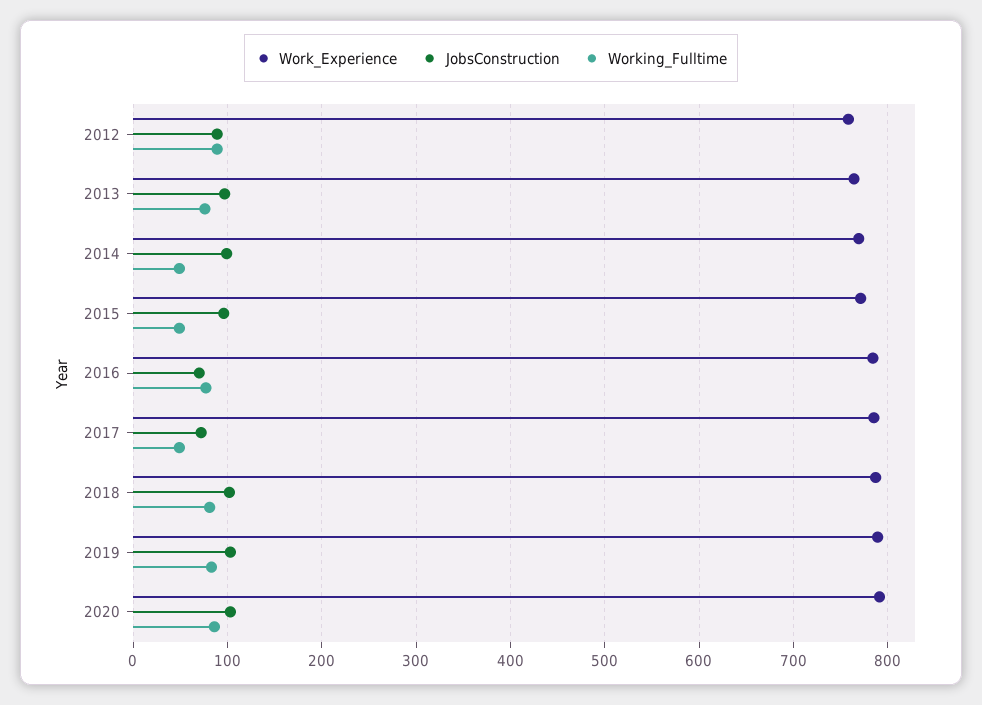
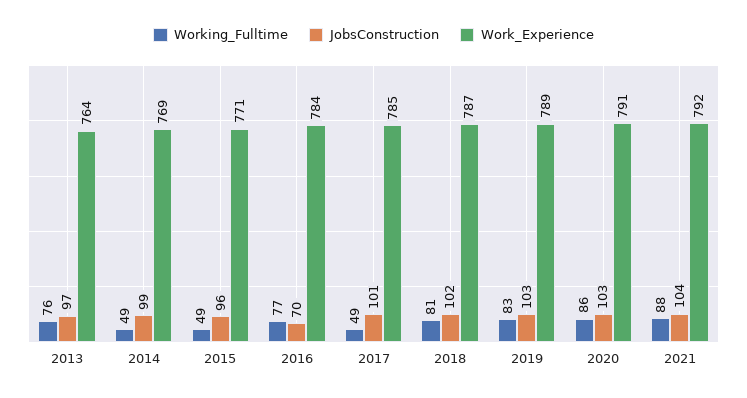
Work_Experience, 2012: 760 -> none
JobsConstruction, 2012: 90 -> none
Working_Fulltime, 2012: 90 -> none
JobsConstruction, 2017: 70 -> 101
Working_Fulltime, 2021: none -> 88
JobsConstruction, 2021: none -> 104
Work_Experience, 2021: none -> 792

